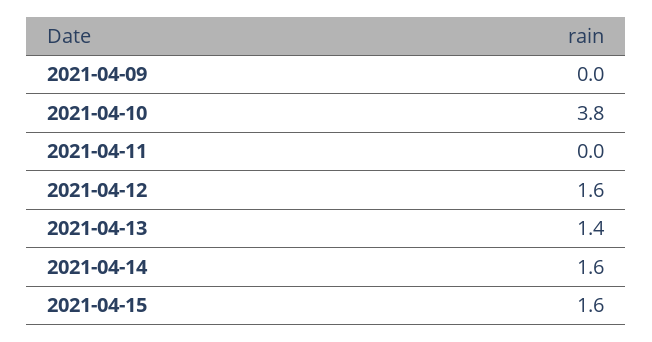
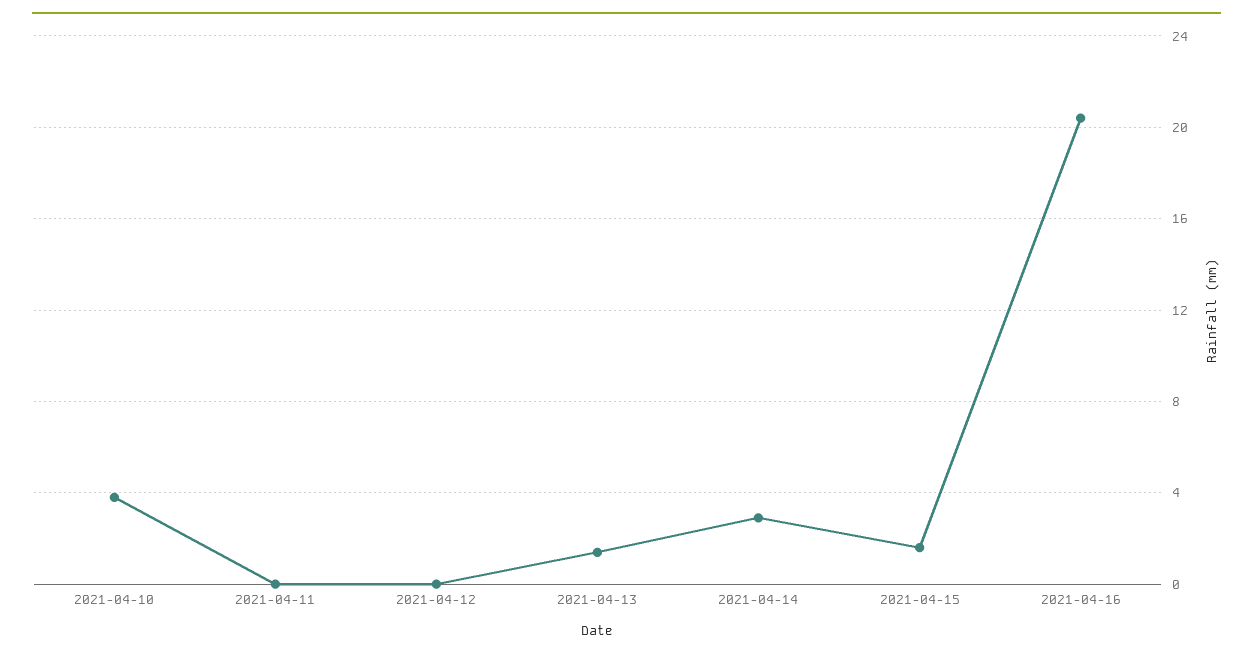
2021-04-09: 0 -> none
2021-04-12: 1.6 -> 0
2021-04-14: 1.6 -> 3
2021-04-16: none -> 20.5

